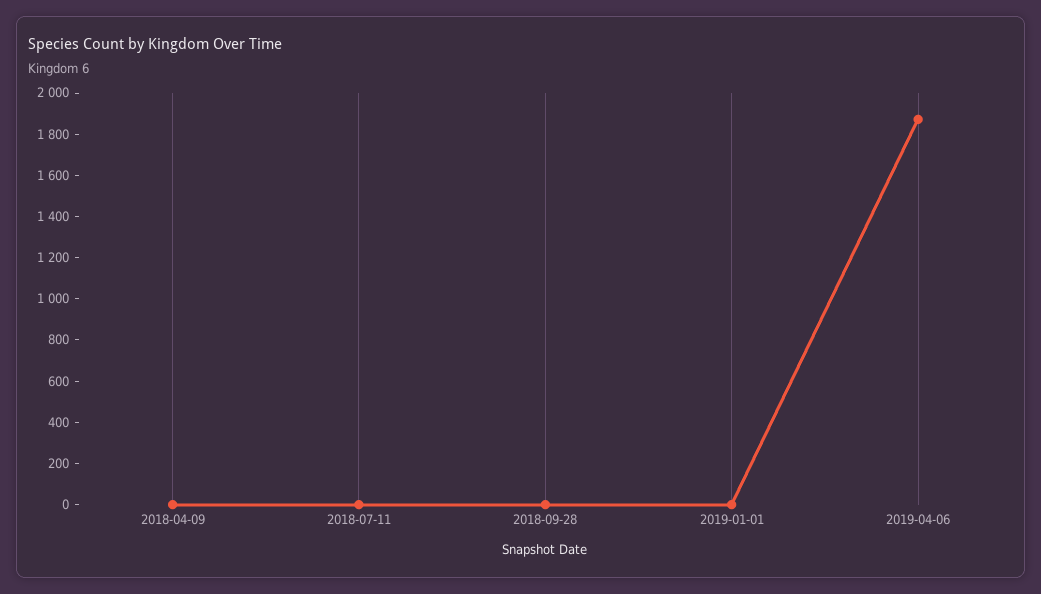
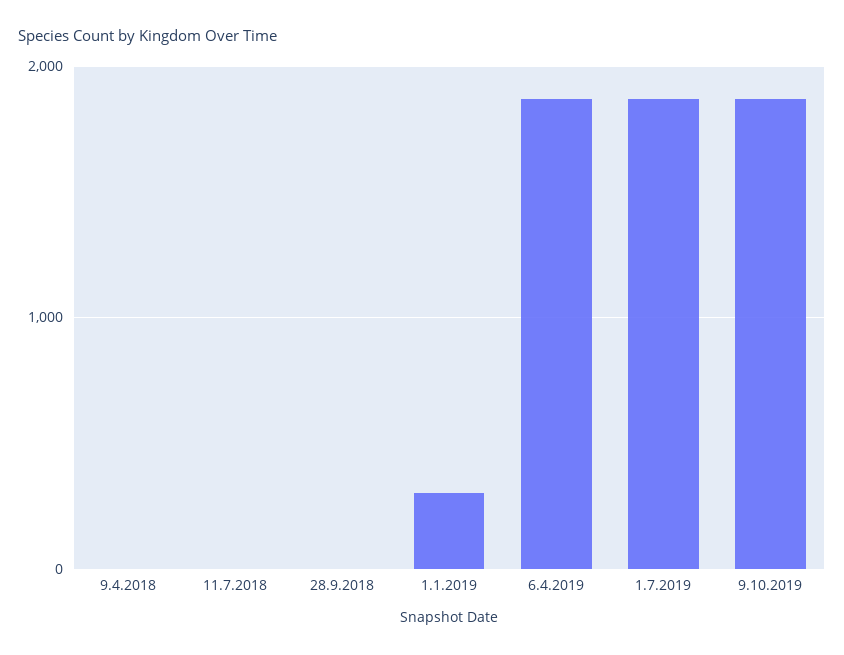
2019-01-01: 0 -> 300
1.7.2019: none -> 1900
9.10.2019: none -> 1900

